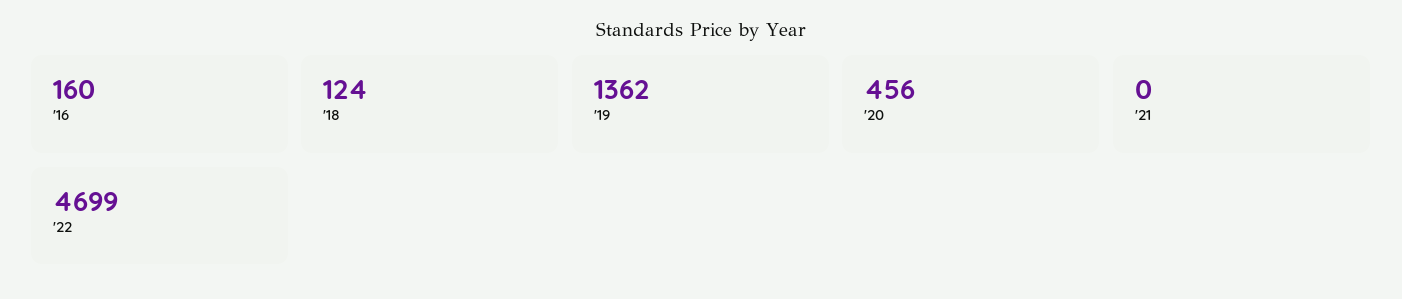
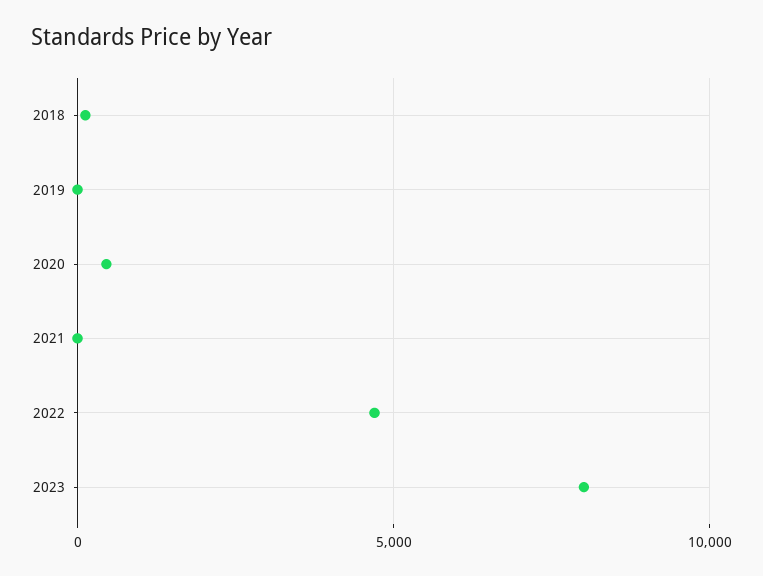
'16: 160 -> none
'19: 1362 -> 0
2023: none -> 8000

